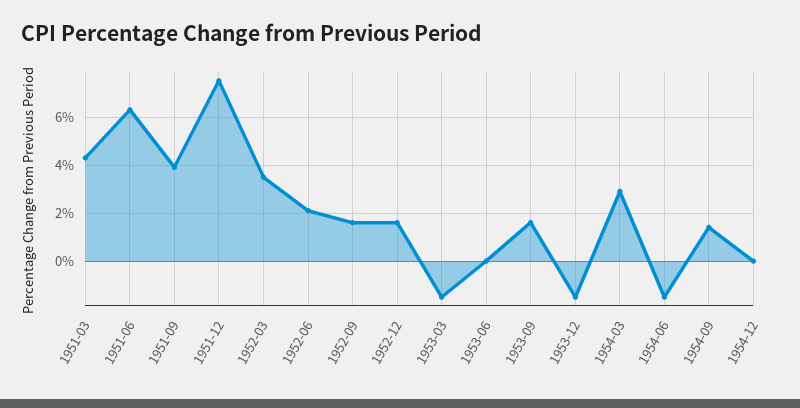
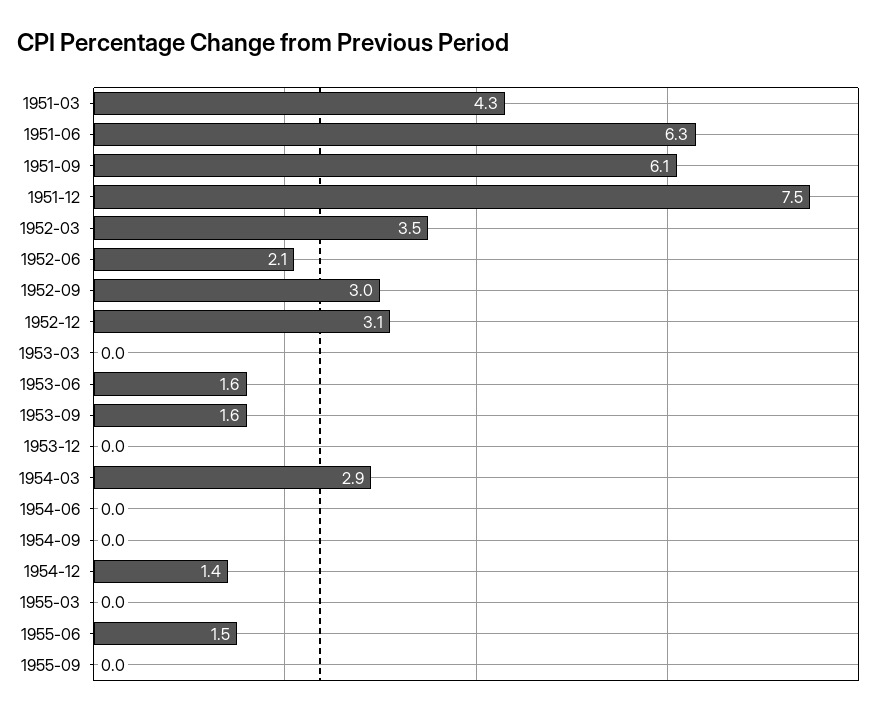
1951-09: 4 -> 6.1
1952-09: 1.5 -> 3
1952-12: 1.5 -> 3.1
1953-03: -1.5 -> 0
1953-06: 0 -> 1.6
1953-12: -1.5 -> 0
1954-06: -1.5 -> 0
1954-09: 1.5 -> 0
1954-12: 0 -> 1.4
1955-03: none -> 0
1955-06: none -> 1.5
1955-09: none -> 0

